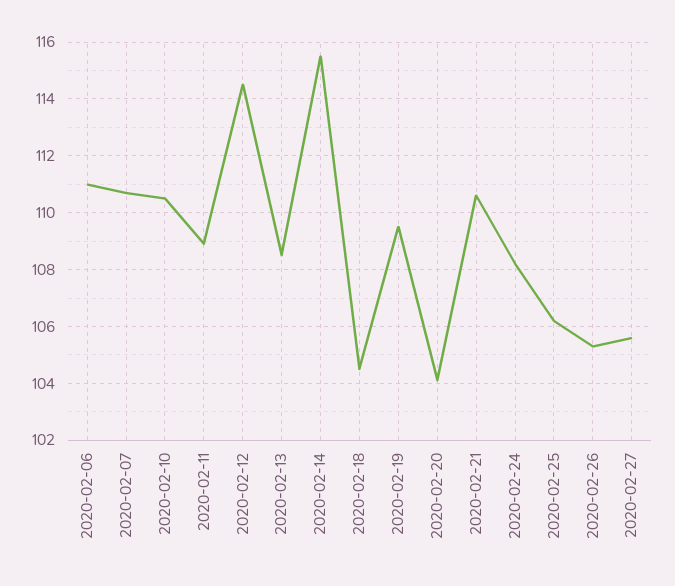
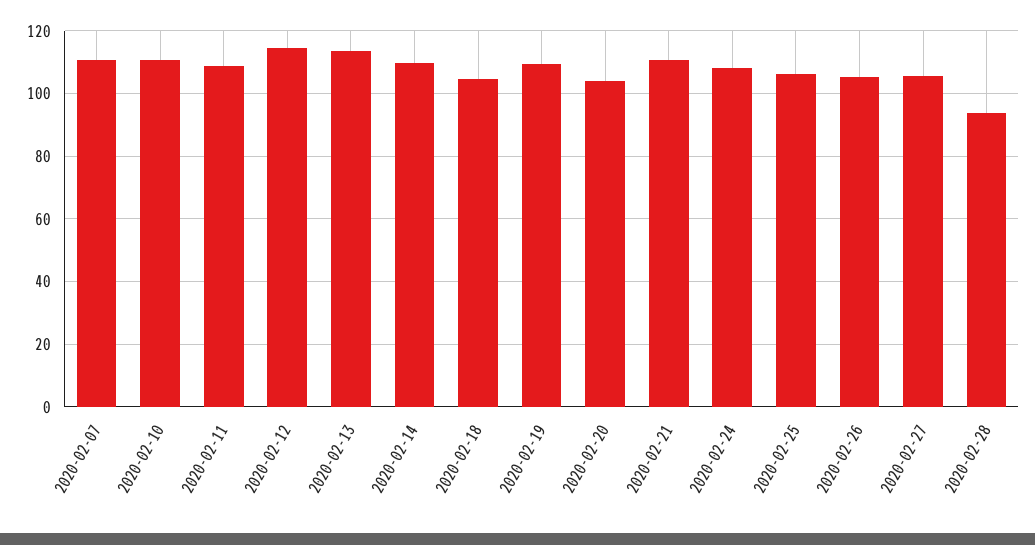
2020-02-06: 111 -> none
2020-02-13: 108.5 -> 114
2020-02-14: 115.5 -> 110
2020-02-28: none -> 94

